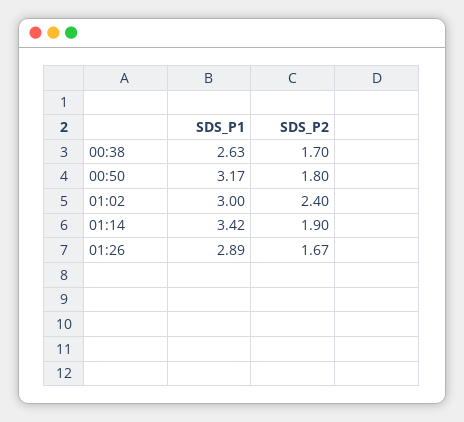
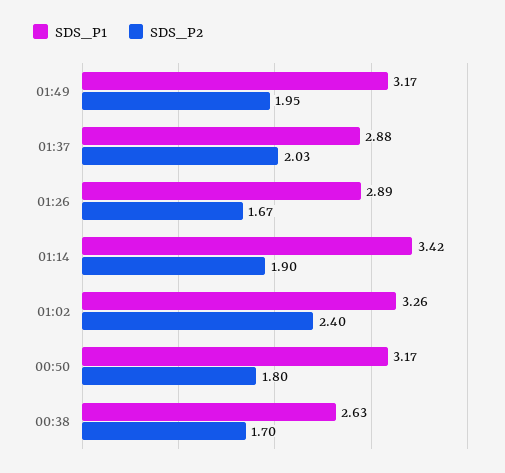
SDS_P1, 01:02: 3 -> 3.26
SDS_P1, 01:49: none -> 3.17
SDS_P2, 01:49: none -> 1.95
SDS_P1, 01:37: none -> 2.88
SDS_P2, 01:37: none -> 2.03

